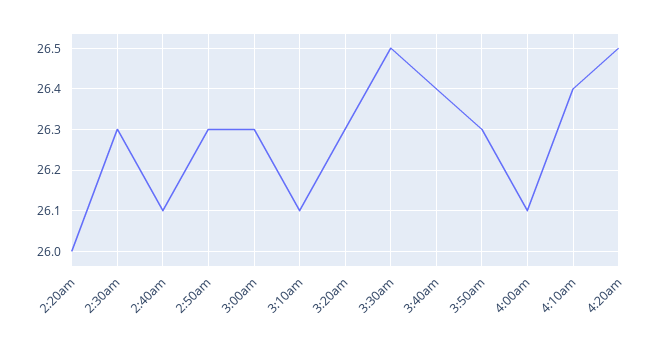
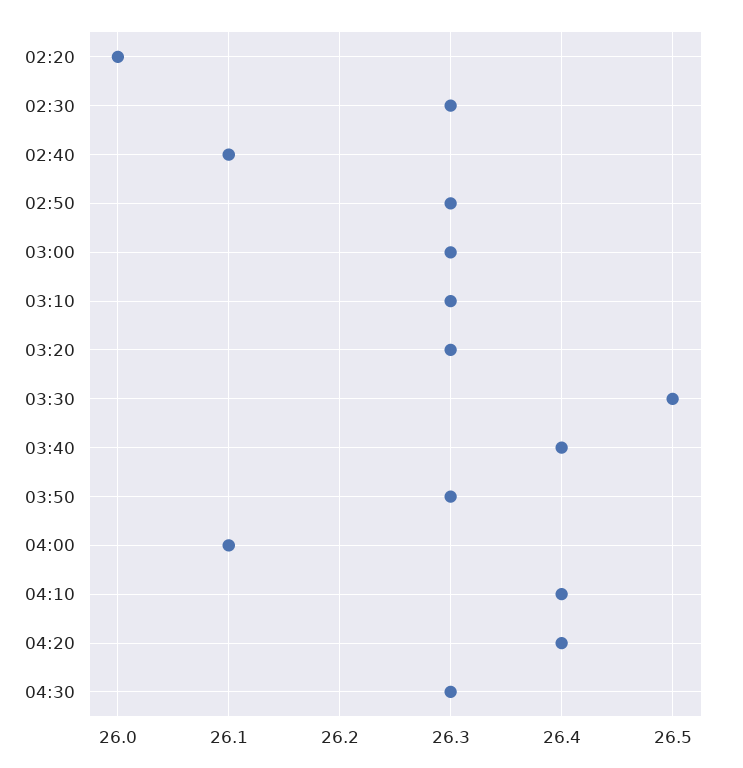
3:10am: 26.1 -> 26.3
4:20am: 26.5 -> 26.4
04:30: none -> 26.3

